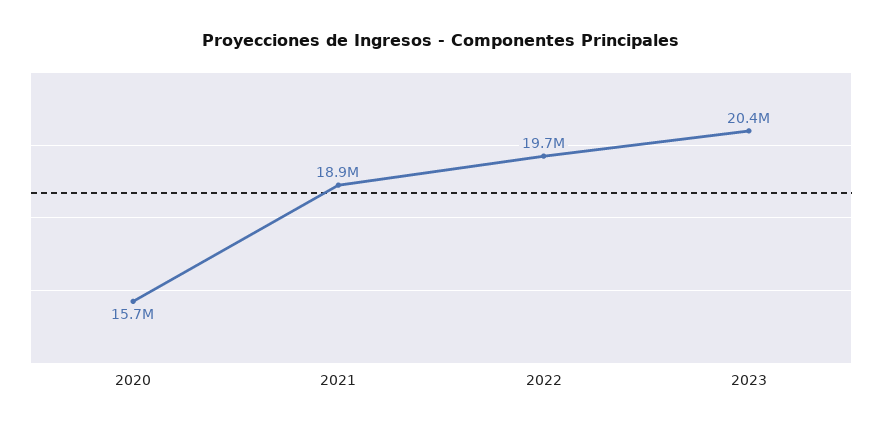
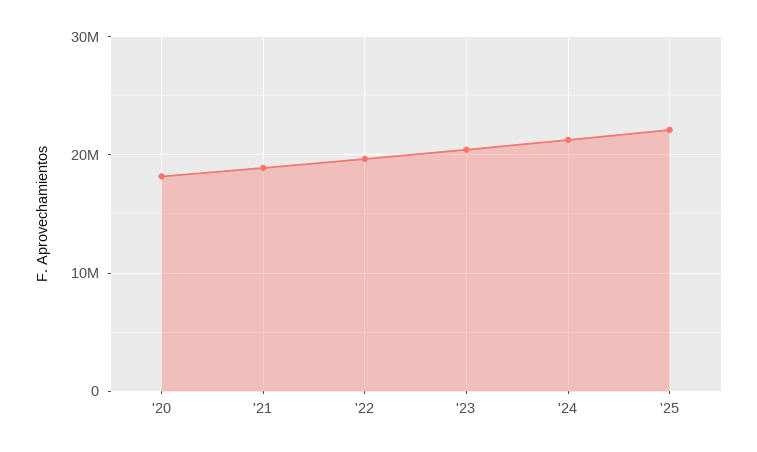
2020: 15700000 -> 18000000
'24: none -> 21000000
'25: none -> 22000000

